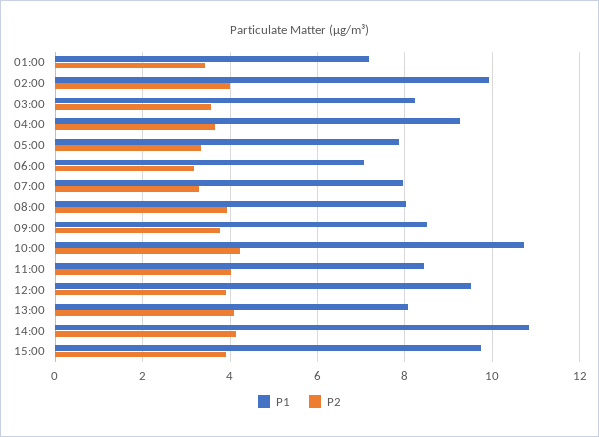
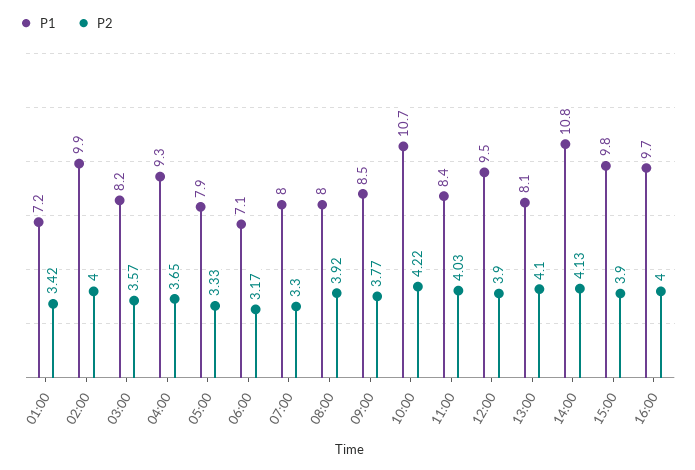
P1, 16:00: none -> 9.7
P2, 16:00: none -> 4

